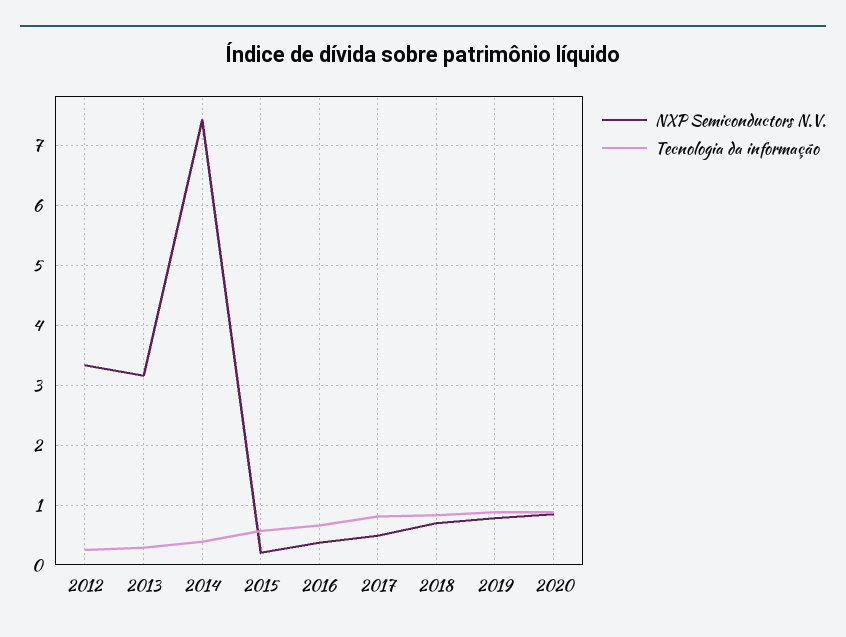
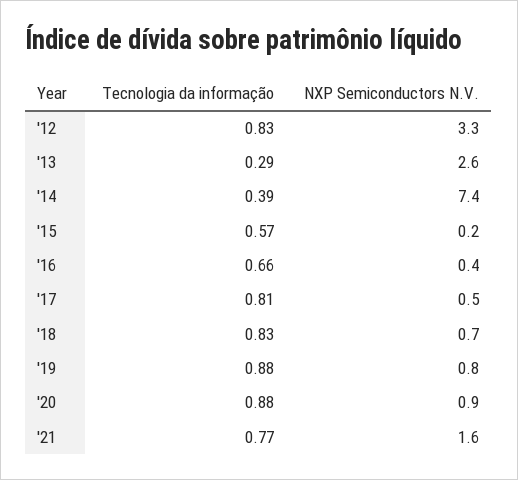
Tecnologia da informação, 2012: 0.2 -> 0.83
NXP Semiconductors N.V., 2013: 3.2 -> 2.6
Tecnologia da informação, '21: none -> 0.77
NXP Semiconductors N.V., '21: none -> 1.6

